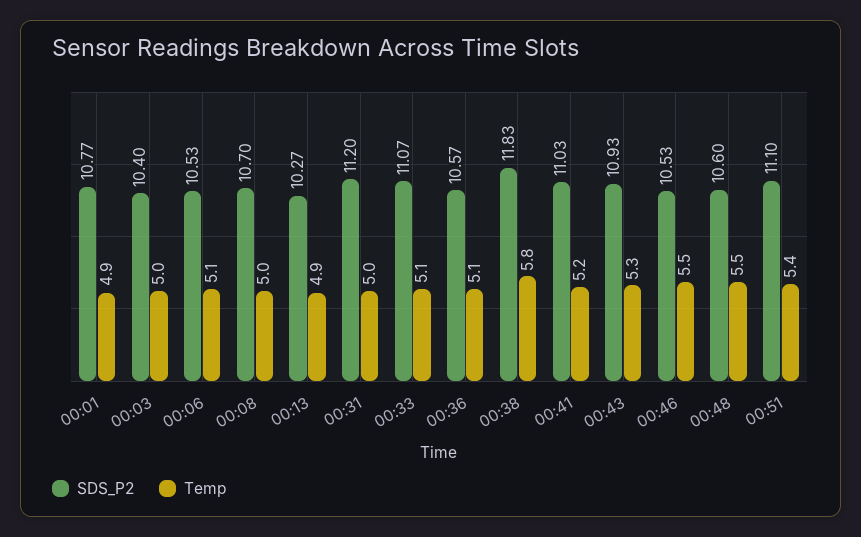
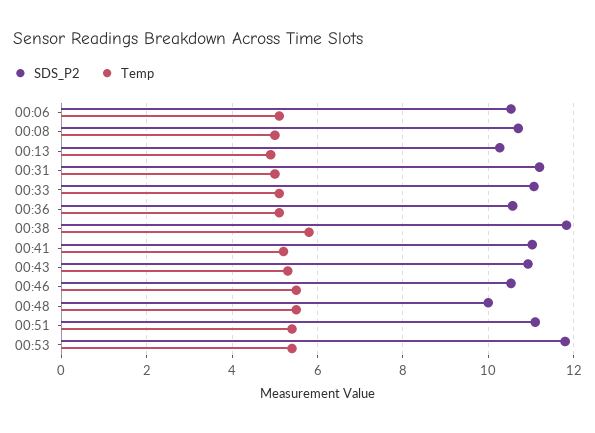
SDS_P2, 00:01: 10.77 -> none
Temp, 00:01: 4.9 -> none
SDS_P2, 00:03: 10.4 -> none
Temp, 00:03: 5 -> none
SDS_P2, 00:48: 10.6 -> 10
SDS_P2, 00:53: none -> 11.8
Temp, 00:53: none -> 5.4

